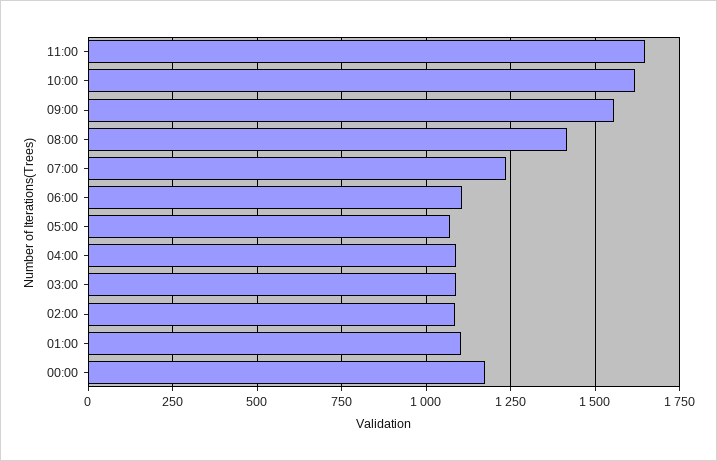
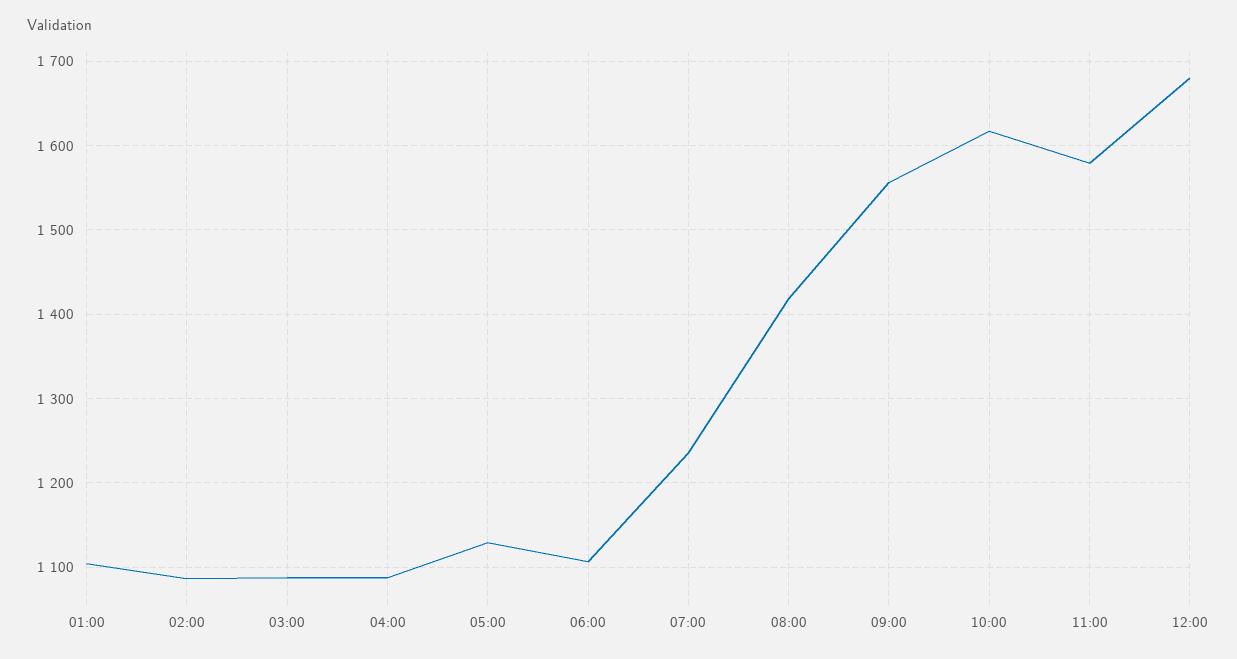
11:00: 1650 -> 1580
05:00: 1075 -> 1130
00:00: 1175 -> none
12:00: none -> 1680

